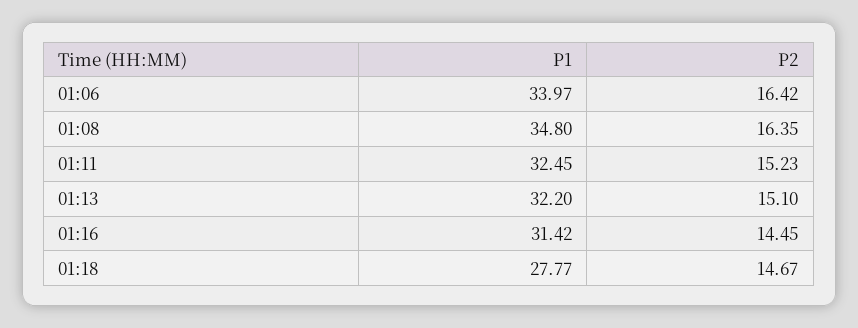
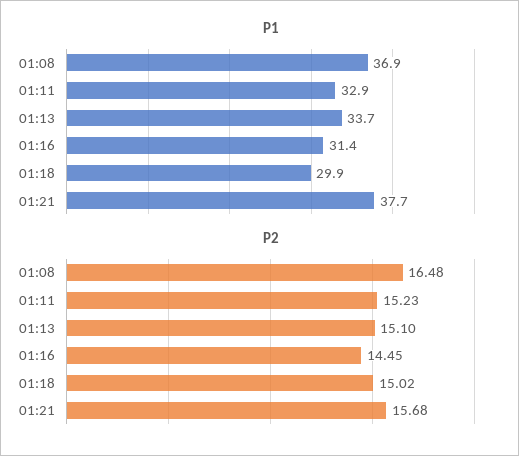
P1, 01:06: 33.97 -> none
P2, 01:06: 16.42 -> none
P1, 01:08: 34.8 -> 36.9
P2, 01:08: 16.35 -> 16.48
P1, 01:11: 32.45 -> 32.9
P1, 01:13: 32.2 -> 33.7
P1, 01:18: 27.77 -> 29.9
P2, 01:18: 14.67 -> 15.02
P1, 01:21: none -> 37.7
P2, 01:21: none -> 15.68

